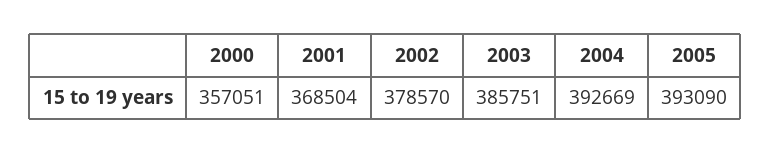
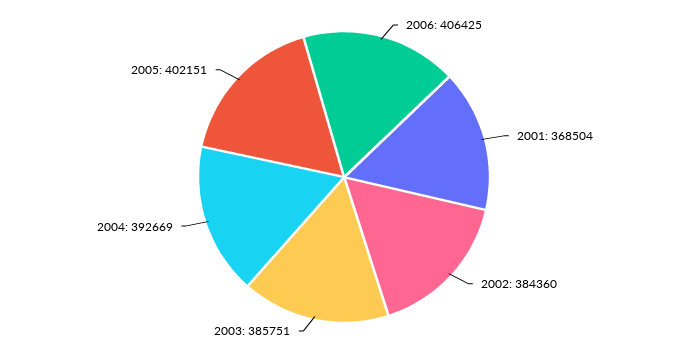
2000: 357051 -> none
2002: 378570 -> 384360
2005: 393090 -> 402151
2006: none -> 406425

